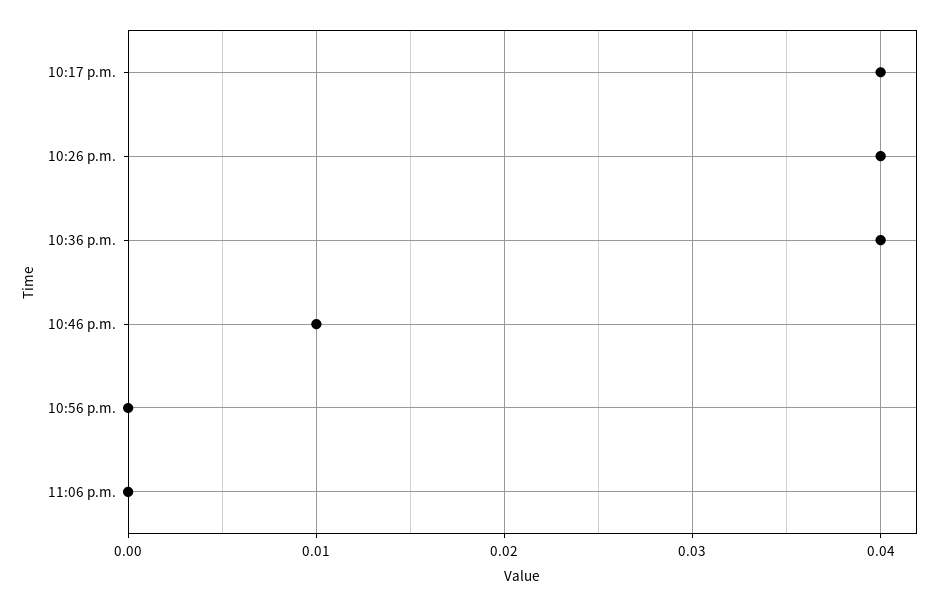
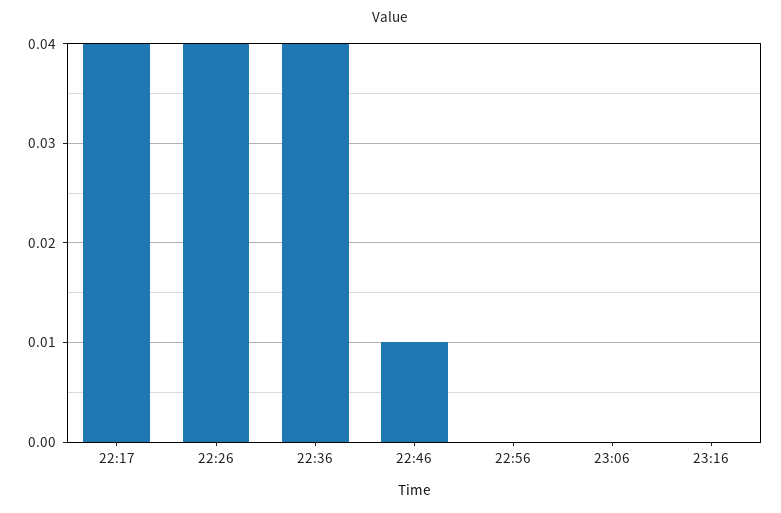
23:16: none -> 0

